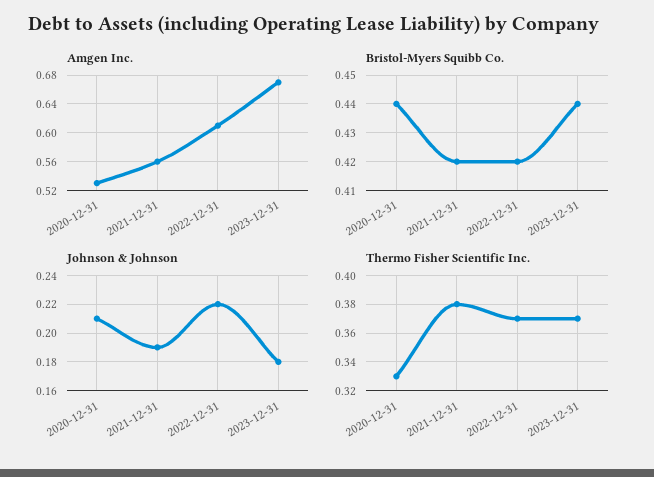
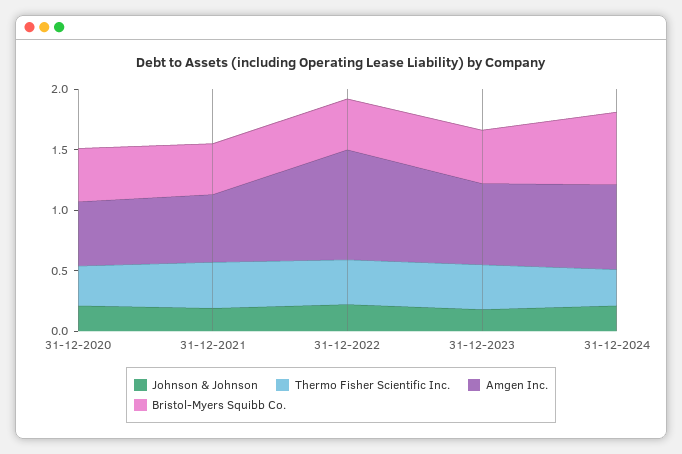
Amgen Inc., 2022-12-31: 0.61 -> 0.9
Johnson & Johnson, 31-12-2024: none -> 0.2
Thermo Fisher Scientific Inc., 31-12-2024: none -> 0.3
Amgen Inc., 31-12-2024: none -> 0.7
Bristol-Myers Squibb Co., 31-12-2024: none -> 0.6

